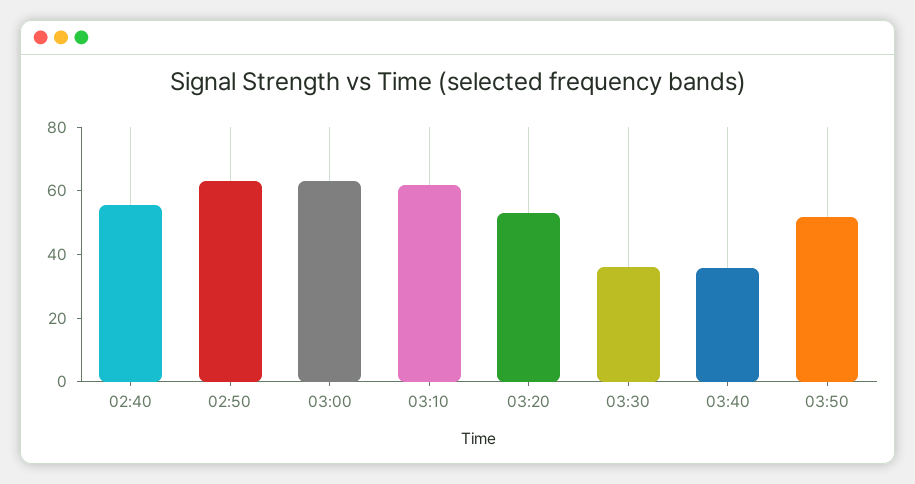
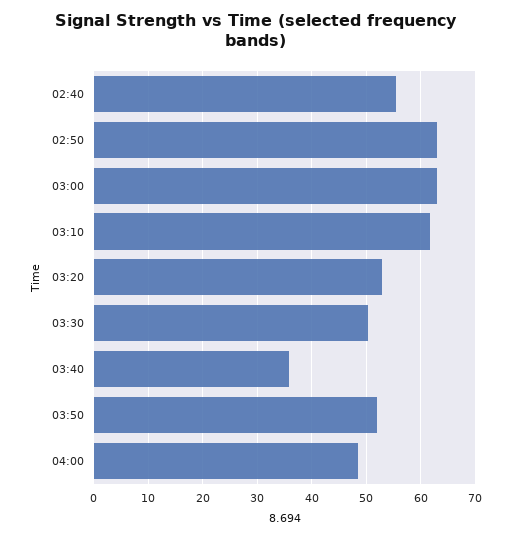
03:30: 35 -> 50
04:00: none -> 48

